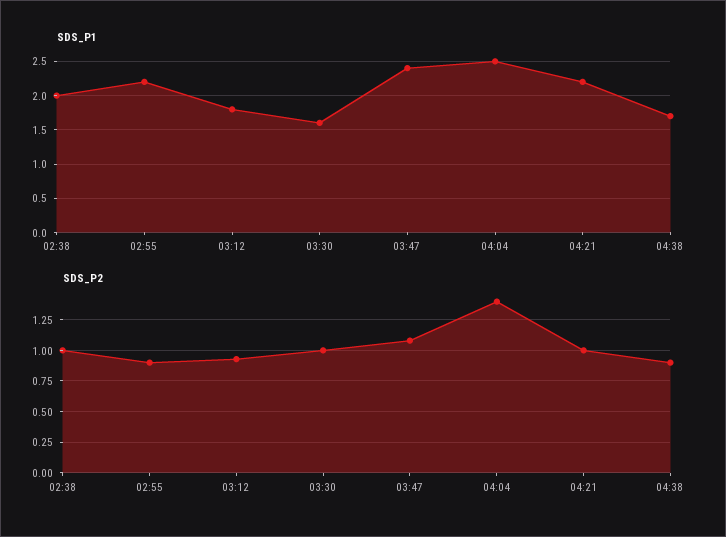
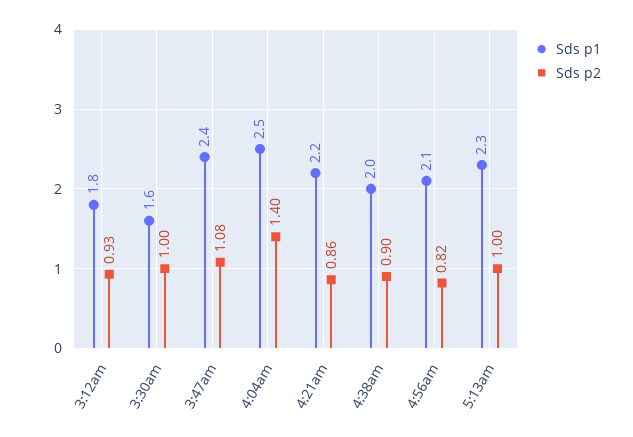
SDS_P1, 02:38: 2 -> none
SDS_P1, 02:55: 2.2 -> none
SDS_P1, 04:38: 1.7 -> 2
SDS_P2, 02:38: 1 -> none
SDS_P2, 02:55: 0.9 -> none
SDS_P2, 04:21: 1 -> 0.86
SDS_P1, 4:56am: none -> 2.1
SDS_P2, 4:56am: none -> 0.82
SDS_P1, 5:13am: none -> 2.3
SDS_P2, 5:13am: none -> 1

